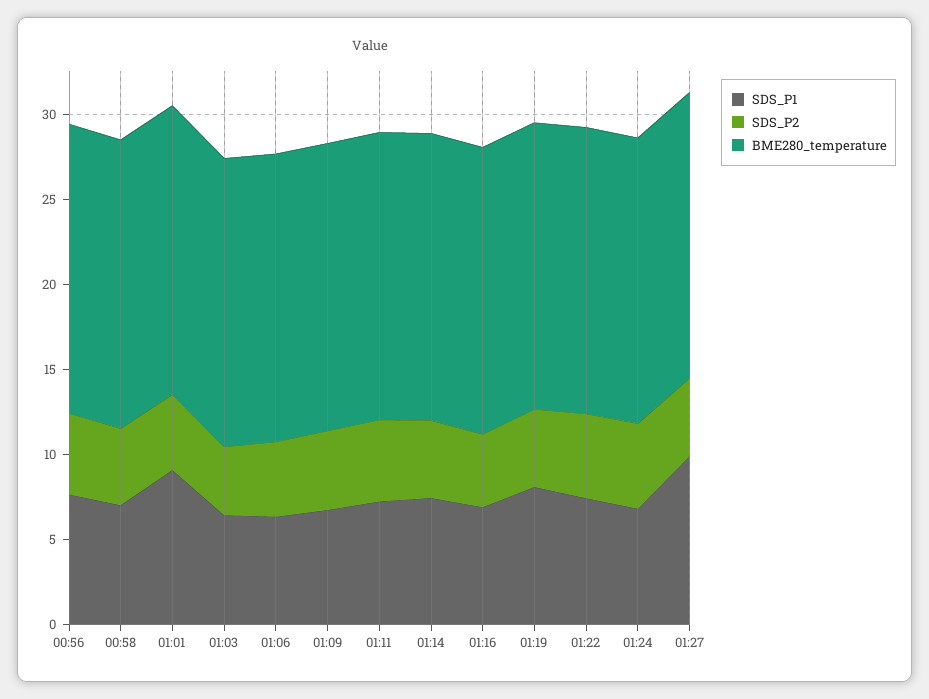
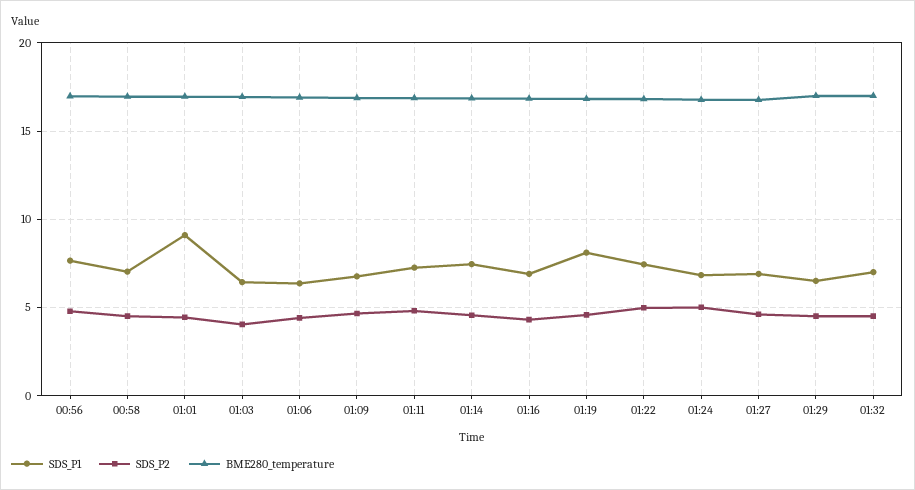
SDS_P1, 01:27: 10 -> 7
SDS_P1, 01:29: none -> 6.5
SDS_P2, 01:29: none -> 4.5
BME280_temperature, 01:29: none -> 17
SDS_P1, 01:32: none -> 7
SDS_P2, 01:32: none -> 4.5
BME280_temperature, 01:32: none -> 17

